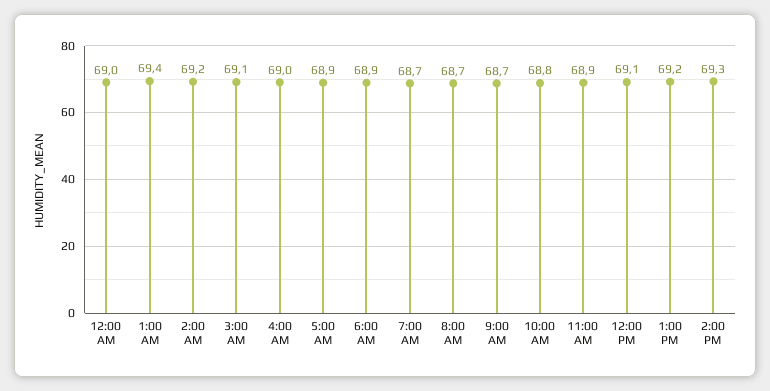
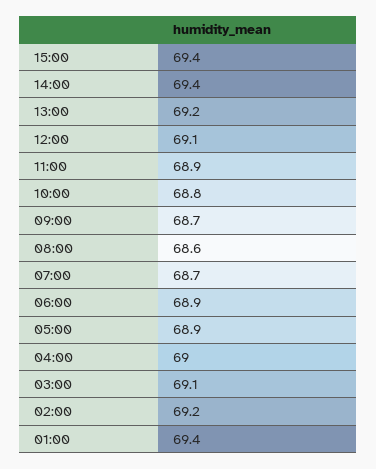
12:00 AM: 69 -> none
8:00 AM: 68.7 -> 68.6
2:00 PM: 69.3 -> 69.4
15:00: none -> 69.4

